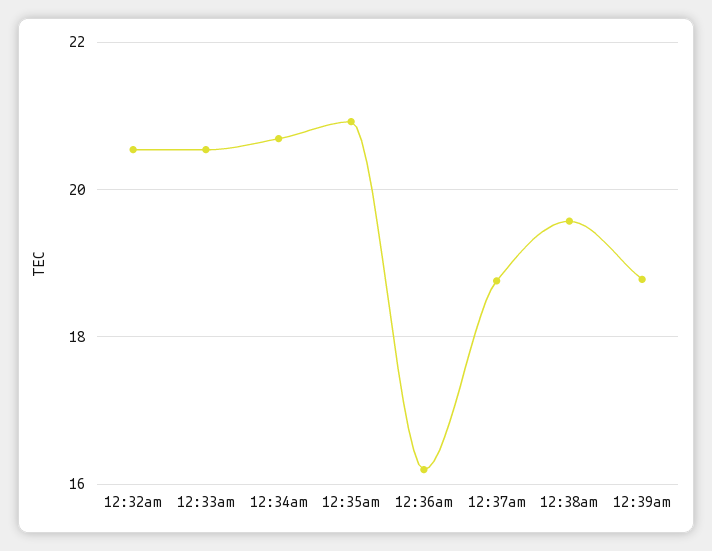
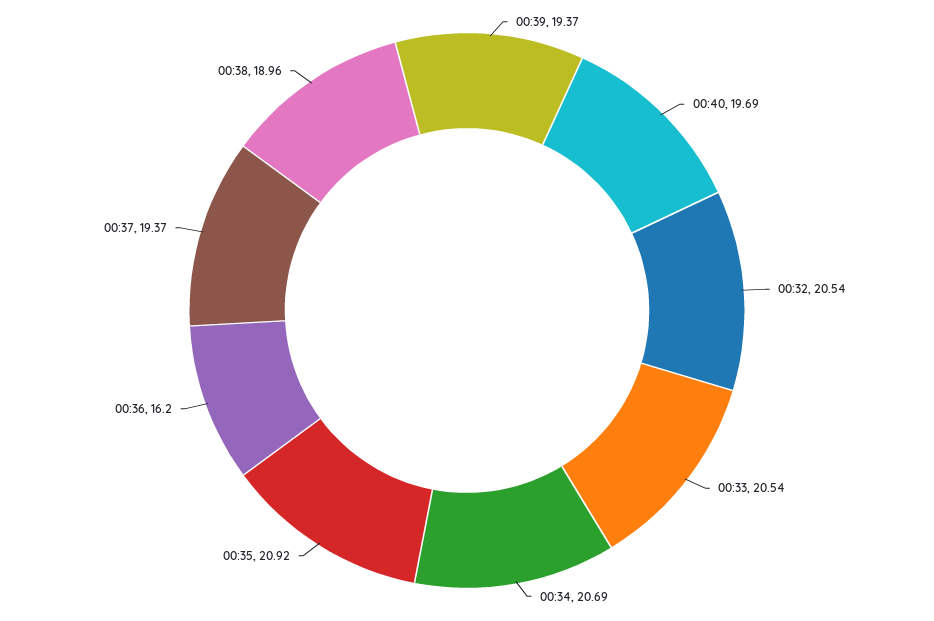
12:37am: 18.8 -> 19.37
12:38am: 19.6 -> 18.96
12:39am: 18.8 -> 19.37
00:40: none -> 19.69

